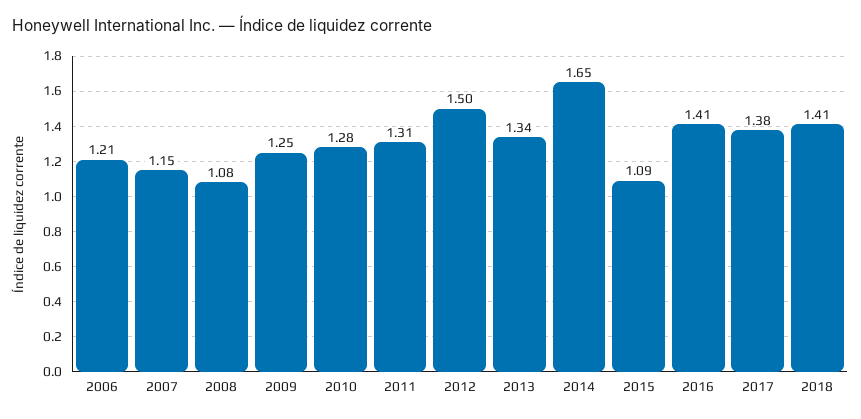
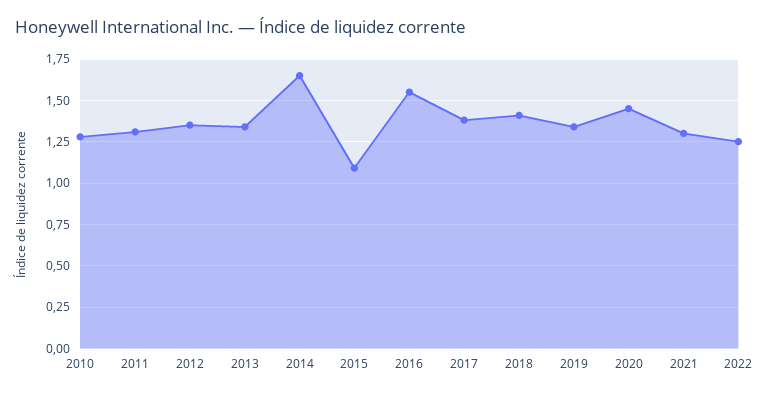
2006: 1.21 -> none
2007: 1.15 -> none
2008: 1.08 -> none
2009: 1.25 -> none
2012: 1.5 -> 1.35
2016: 1.41 -> 1.55
2019: none -> 1.35
2020: none -> 1.45
2021: none -> 1.3
2022: none -> 1.25

